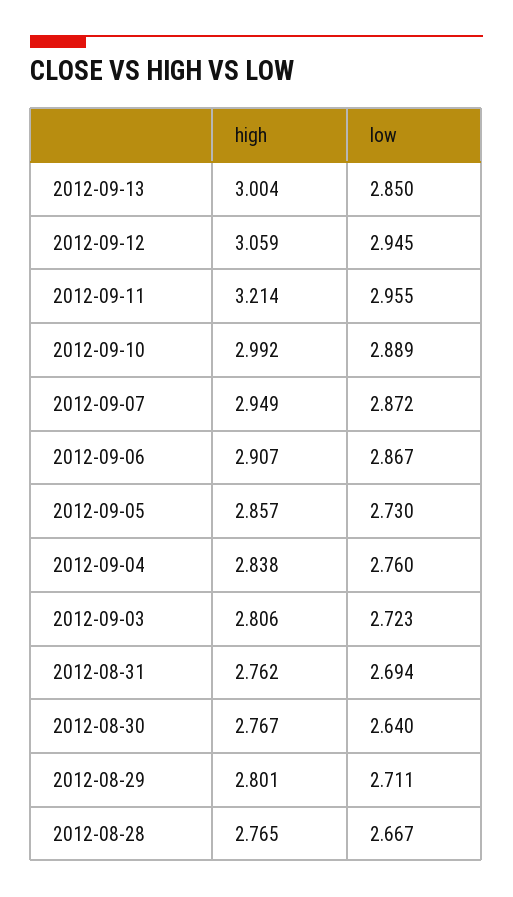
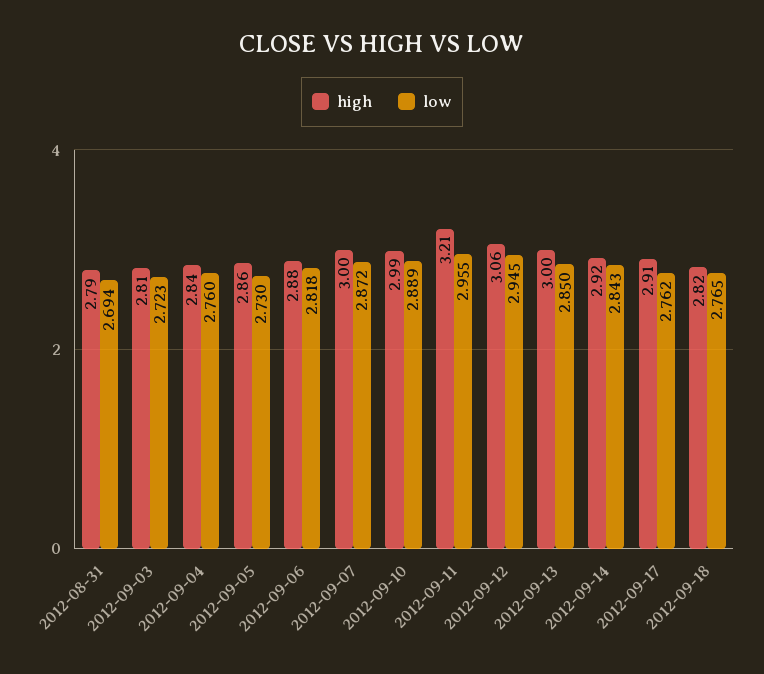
high, 2012-09-07: 2.949 -> 3
high, 2012-09-06: 2.907 -> 2.88
low, 2012-09-06: 2.867 -> 2.818
high, 2012-08-31: 2.762 -> 2.79
high, 2012-08-30: 2.767 -> none
low, 2012-08-30: 2.64 -> none
high, 2012-08-29: 2.801 -> none
low, 2012-08-29: 2.711 -> none
high, 2012-08-28: 2.765 -> none
low, 2012-08-28: 2.667 -> none
high, 2012-09-14: none -> 2.92
low, 2012-09-14: none -> 2.843
high, 2012-09-17: none -> 2.91
low, 2012-09-17: none -> 2.762
high, 2012-09-18: none -> 2.82
low, 2012-09-18: none -> 2.765

